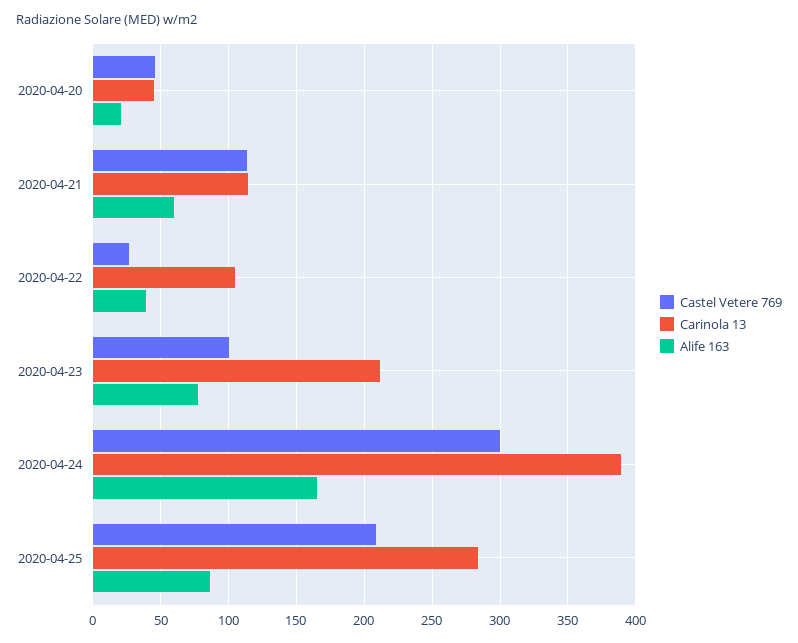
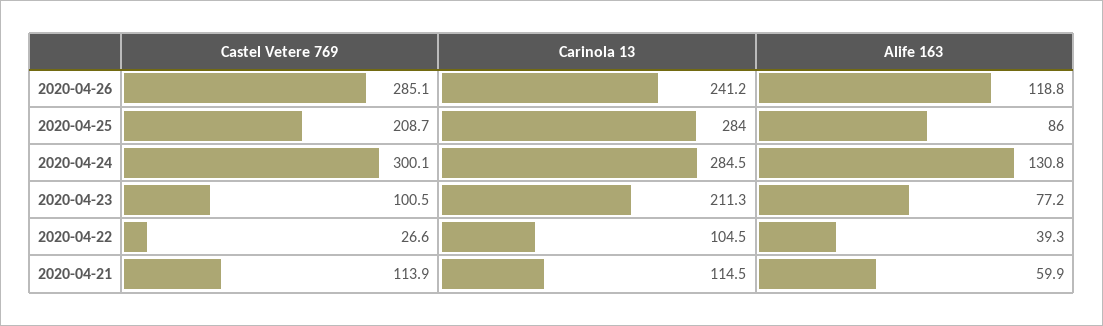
Castel Vetere 769, 2020-04-20: 45 -> none
Carinola 13, 2020-04-20: 45 -> none
Alife 163, 2020-04-20: 20 -> none
Carinola 13, 2020-04-24: 390 -> 284.5
Alife 163, 2020-04-24: 165 -> 130.8
Castel Vetere 769, 2020-04-26: none -> 285.1
Carinola 13, 2020-04-26: none -> 241.2
Alife 163, 2020-04-26: none -> 118.8

